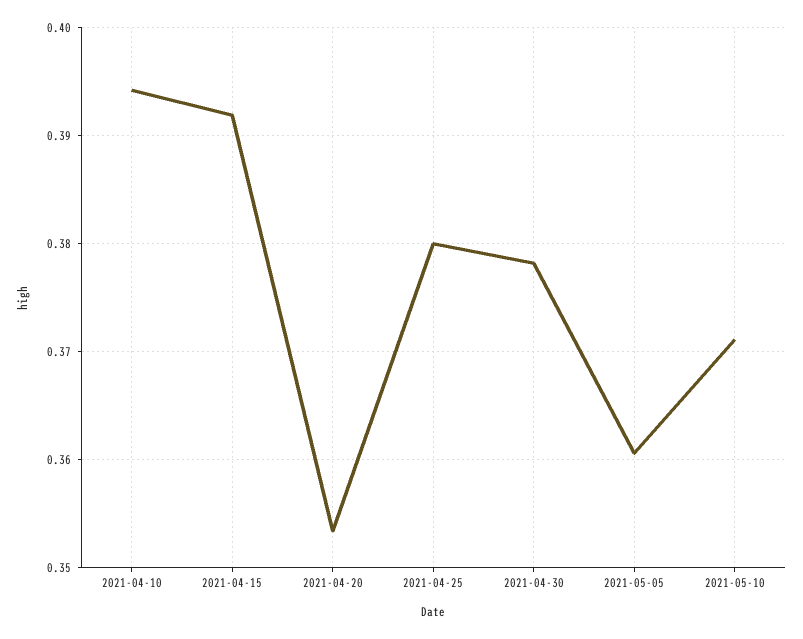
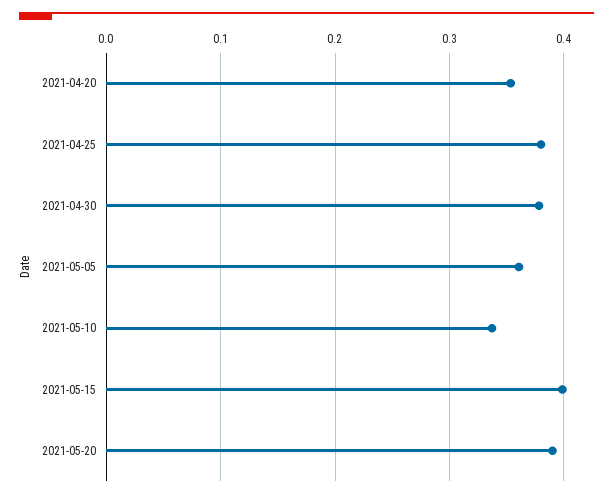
2021-04-10: 0.394 -> none
2021-04-15: 0.392 -> none
2021-05-10: 0.371 -> 0.34
2021-05-15: none -> 0.4
2021-05-20: none -> 0.39

